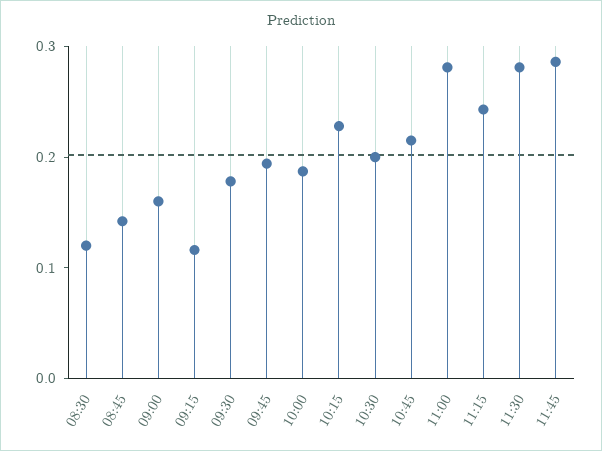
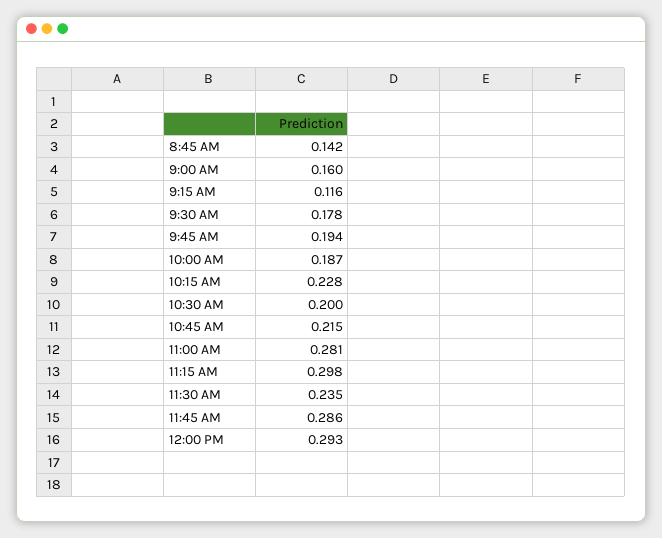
08:30: 0.12 -> none
11:15: 0.24 -> 0.298
11:30: 0.28 -> 0.235
12:00 PM: none -> 0.293

